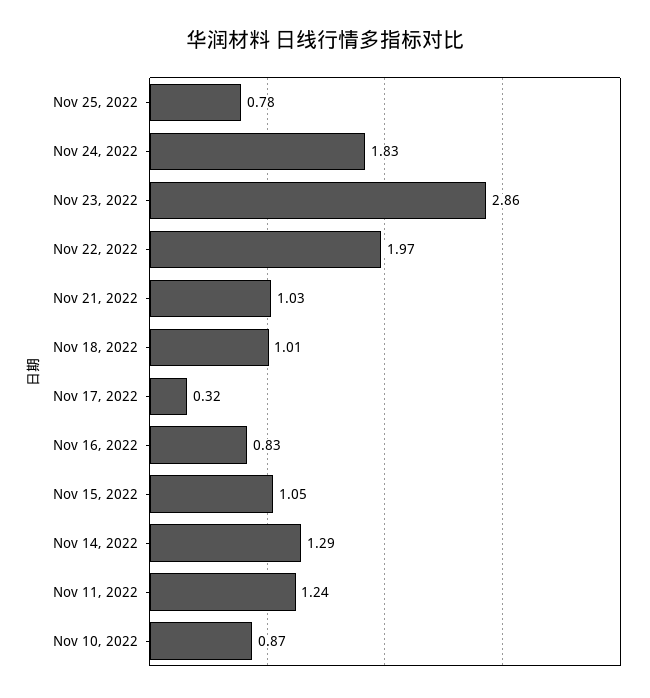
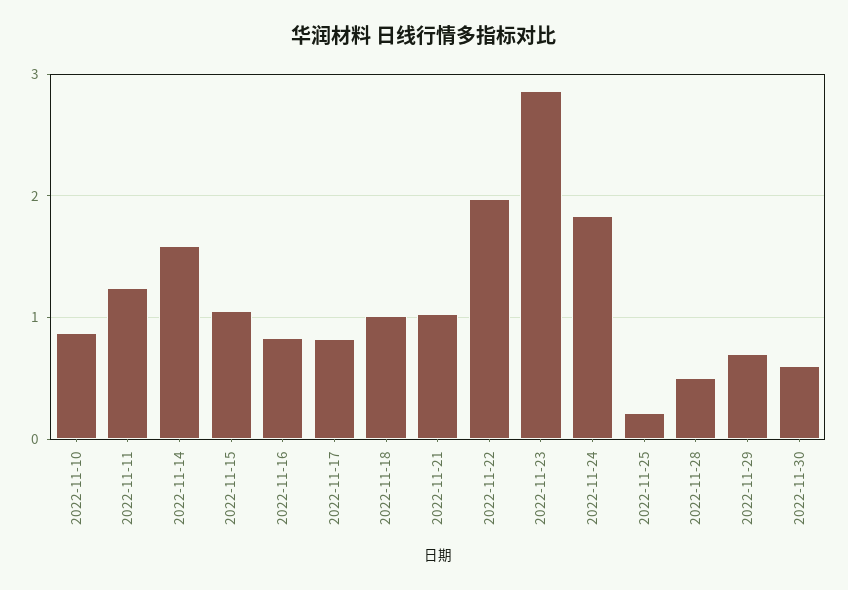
Nov 25, 2022: 0.78 -> 0.2
Nov 17, 2022: 0.32 -> 0.8
Nov 14, 2022: 1.29 -> 1.6
2022-11-28: none -> 0.5
2022-11-29: none -> 0.7
2022-11-30: none -> 0.6

